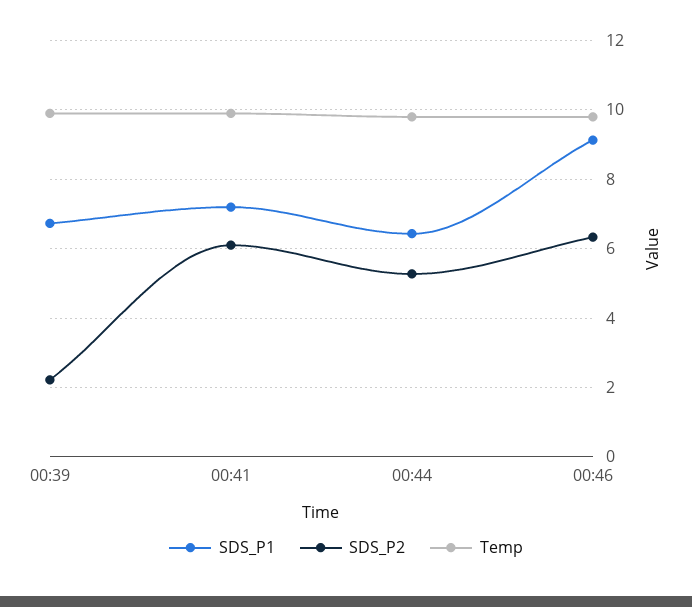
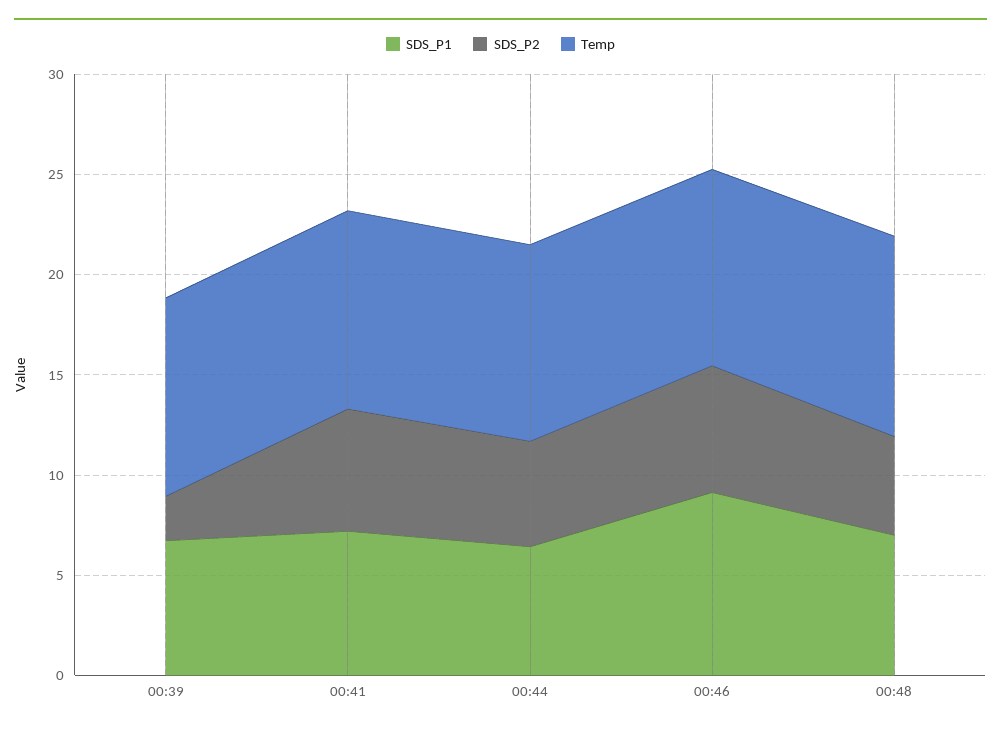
SDS_P1, 00:48: none -> 7
SDS_P2, 00:48: none -> 5
Temp, 00:48: none -> 10

